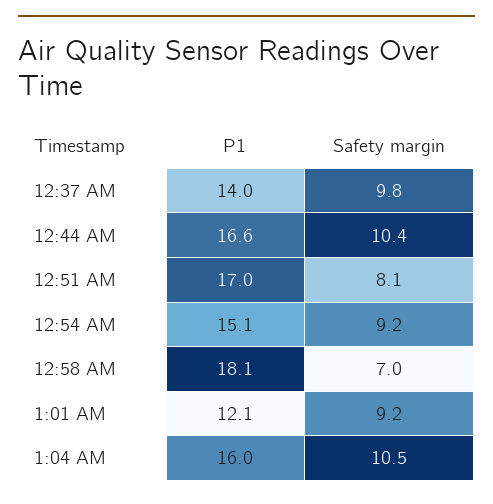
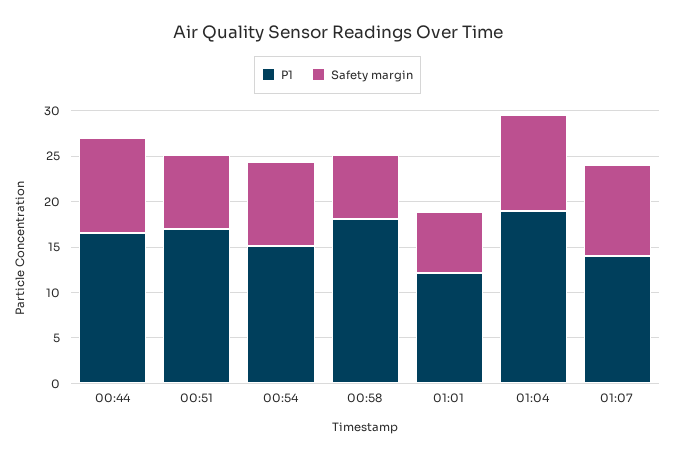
P1, 12:37 AM: 14 -> none
Safety margin, 12:37 AM: 9.8 -> none
Safety margin, 1:01 AM: 9.2 -> 7
P1, 1:04 AM: 16 -> 19
P1, 01:07: none -> 14
Safety margin, 01:07: none -> 10

